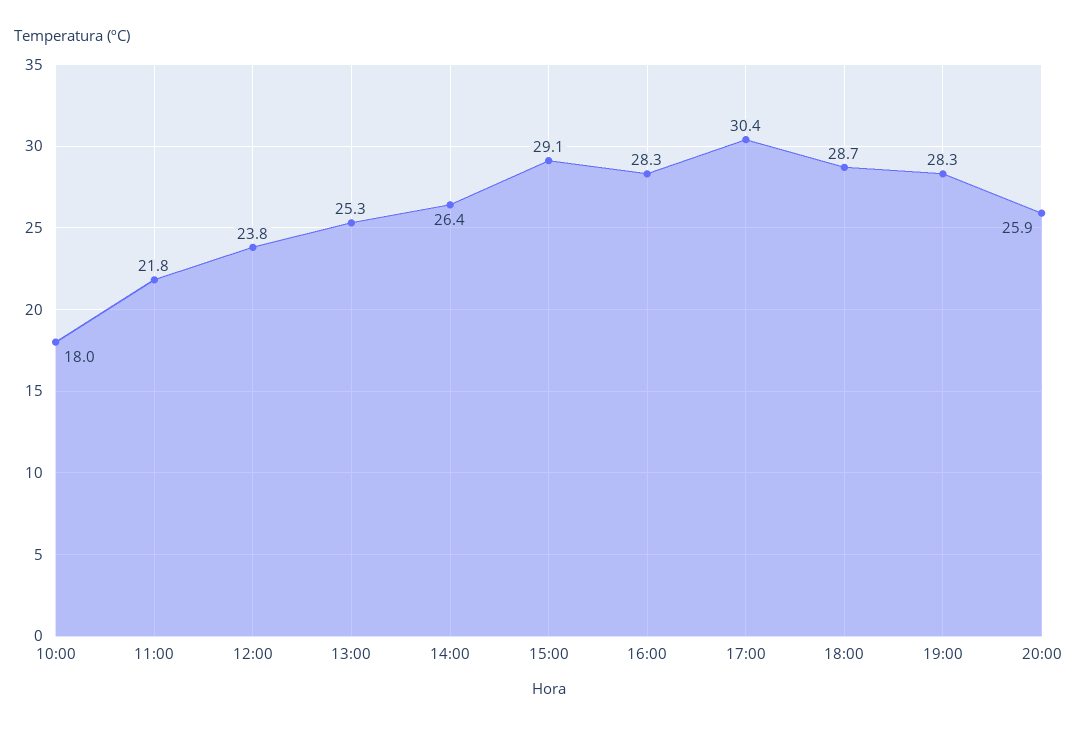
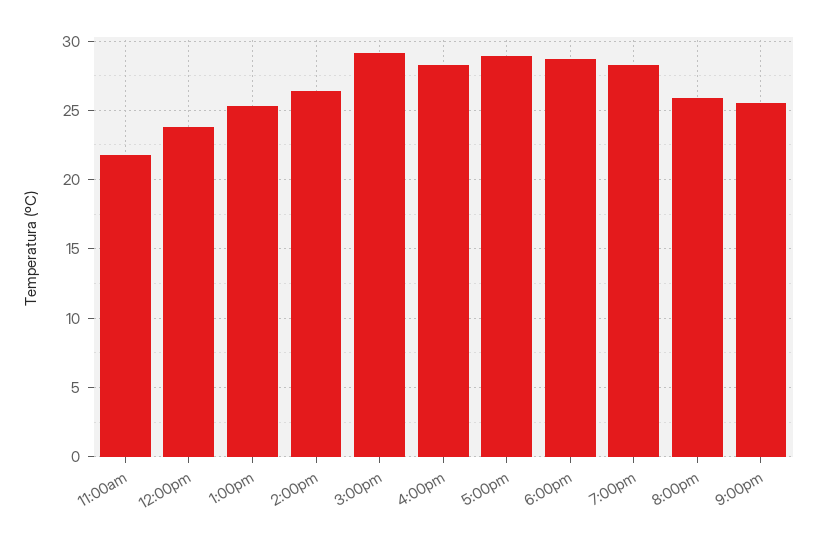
10:00: 18 -> none
17:00: 30.4 -> 29
9:00pm: none -> 25.5

